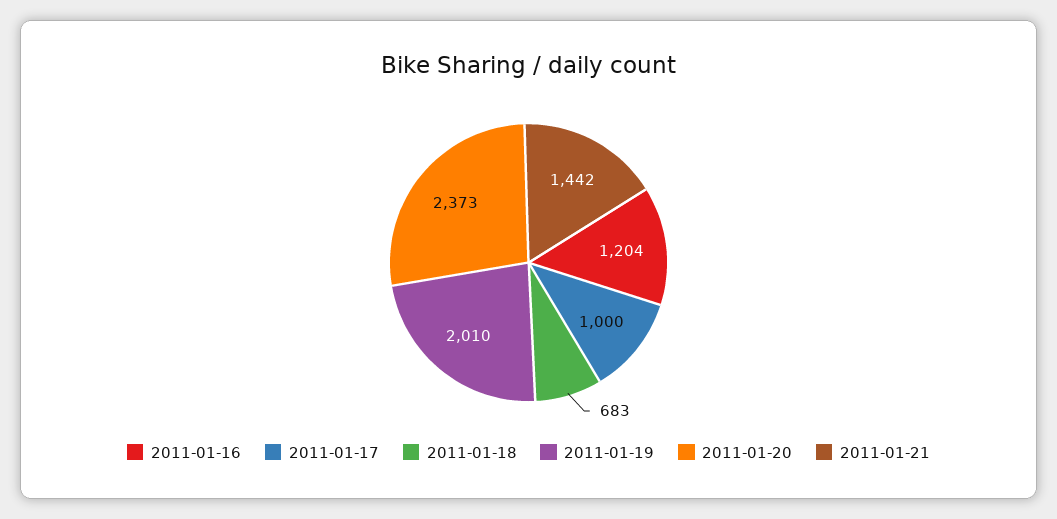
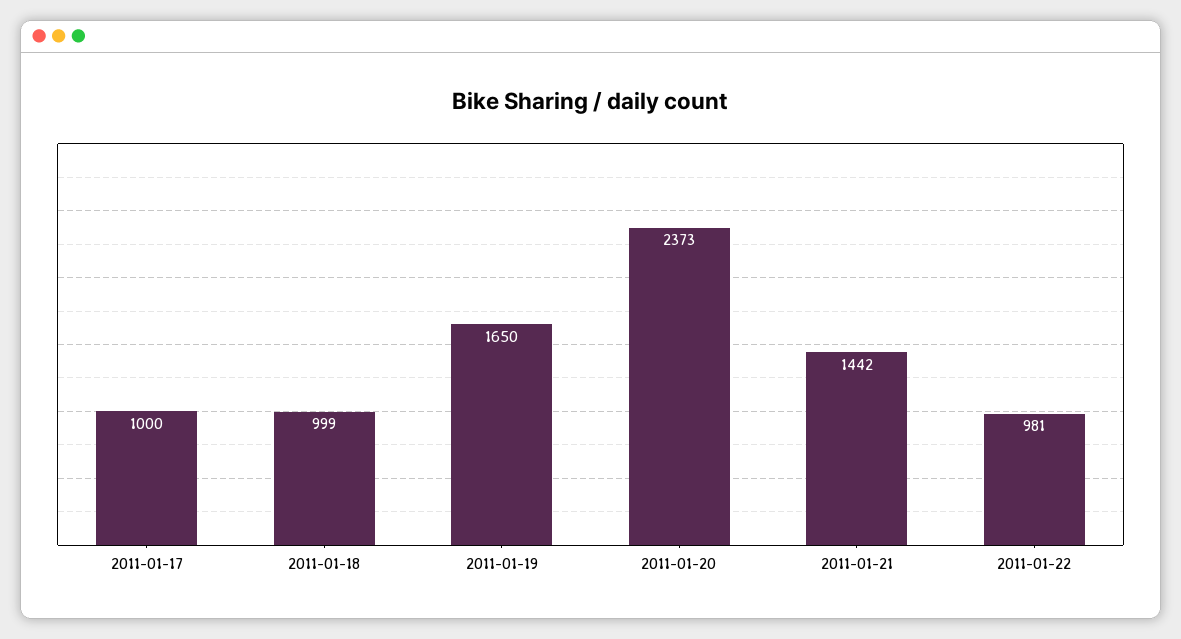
2011-01-16: 1204 -> none
2011-01-18: 683 -> 999
2011-01-19: 2010 -> 1650
2011-01-22: none -> 981

